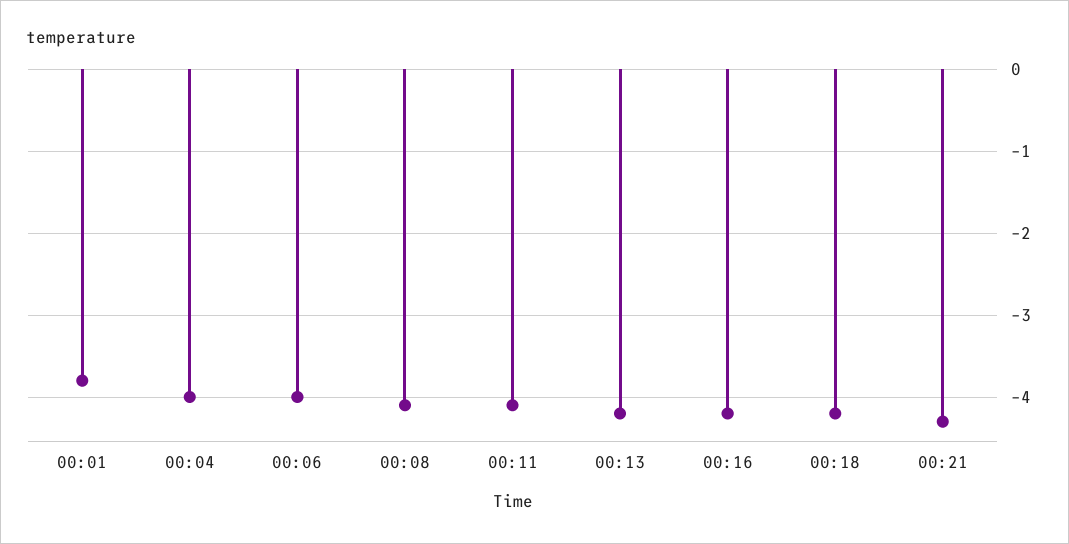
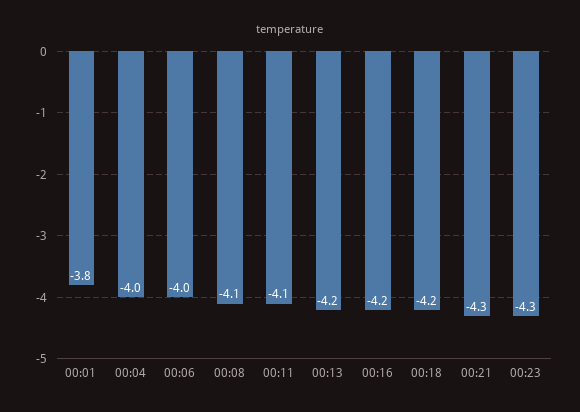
00:23: none -> -4.3

